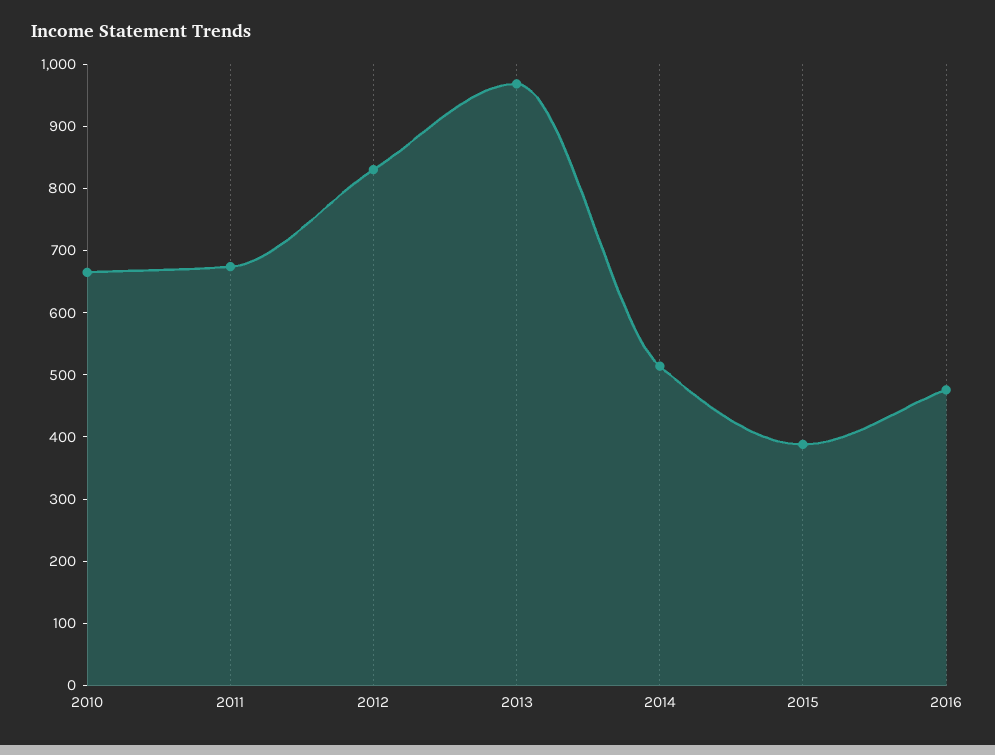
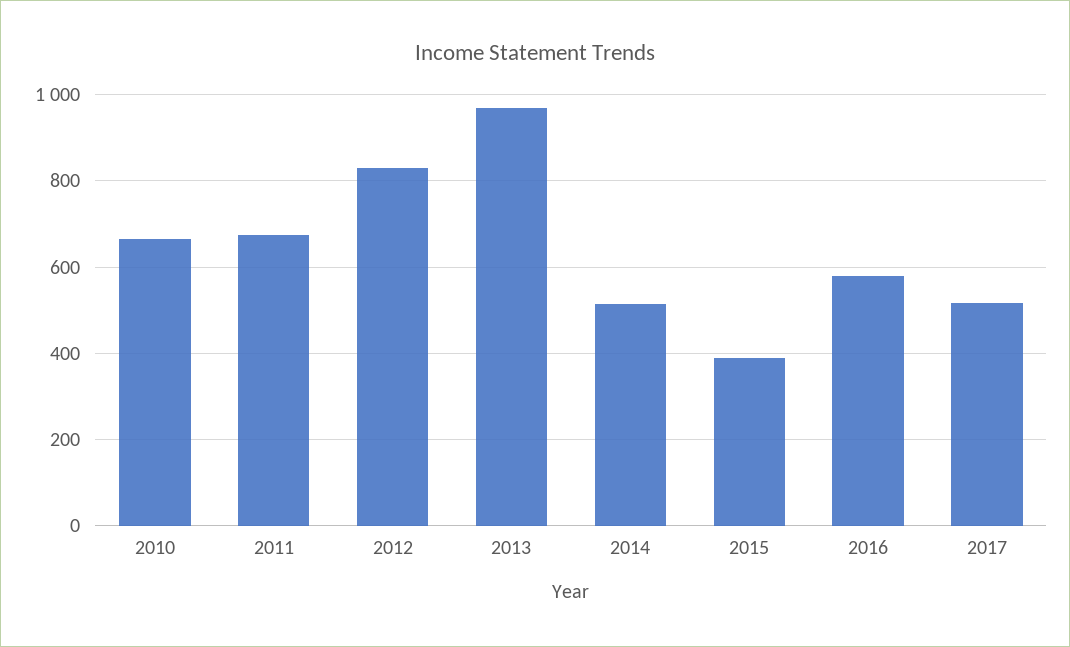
2016: 480 -> 580
2017: none -> 520

